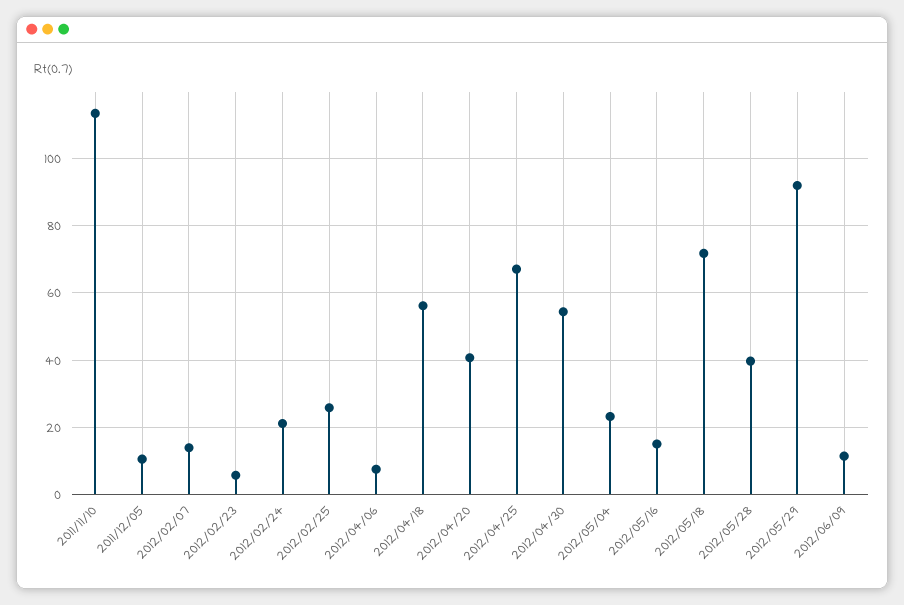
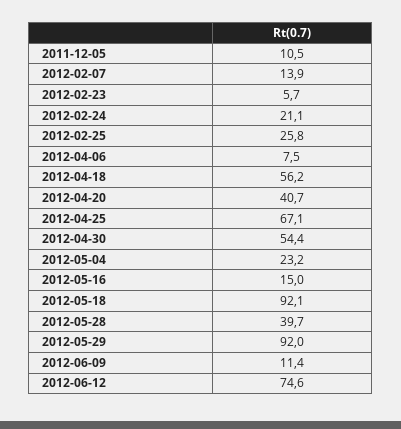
2011/11/10: 114 -> none
2012/05/18: 72 -> 92.1
2012-06-12: none -> 74.6

